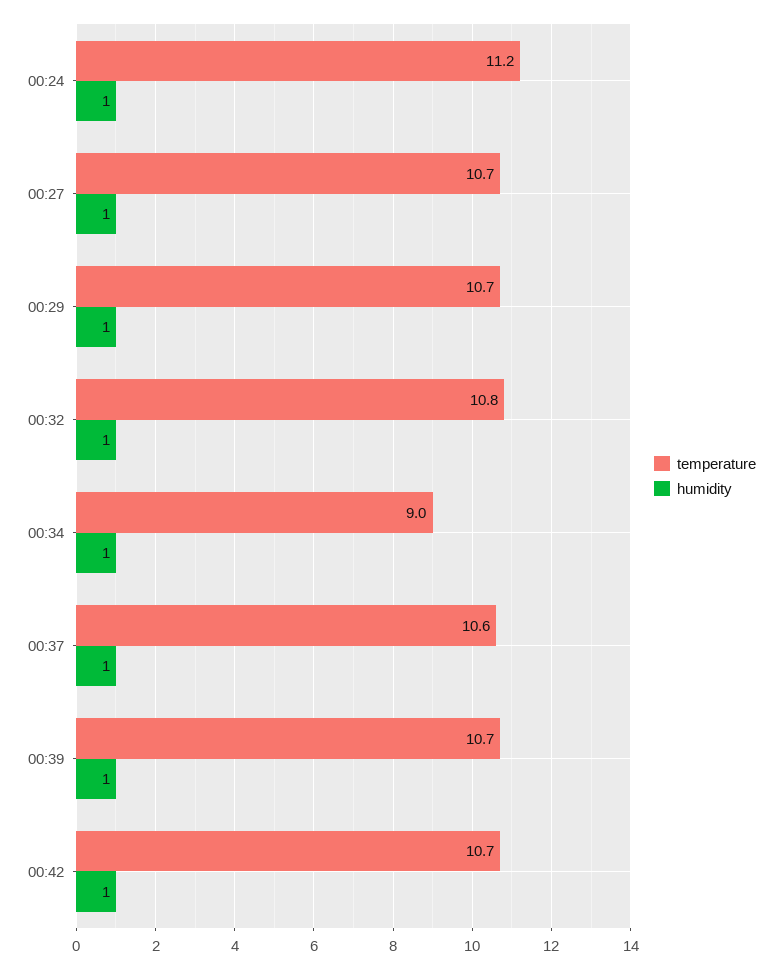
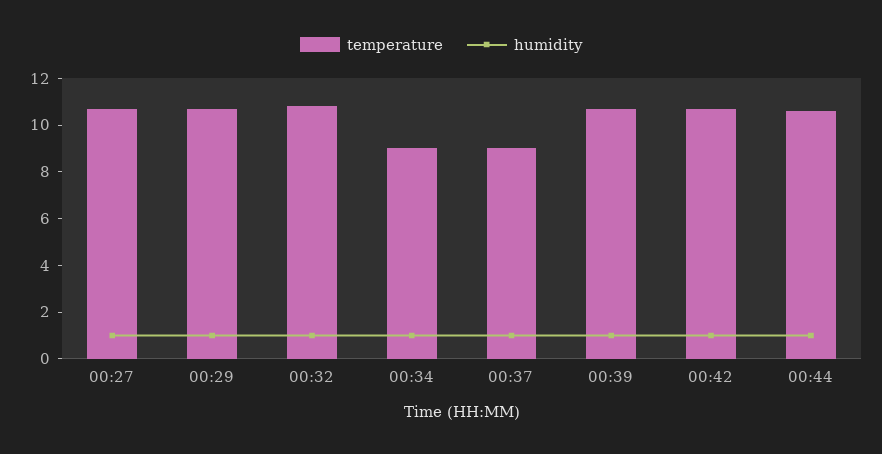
temperature, 00:24: 11.2 -> none
humidity, 00:24: 1 -> none
temperature, 00:37: 10.6 -> 9
temperature, 00:44: none -> 10.5
humidity, 00:44: none -> 1

